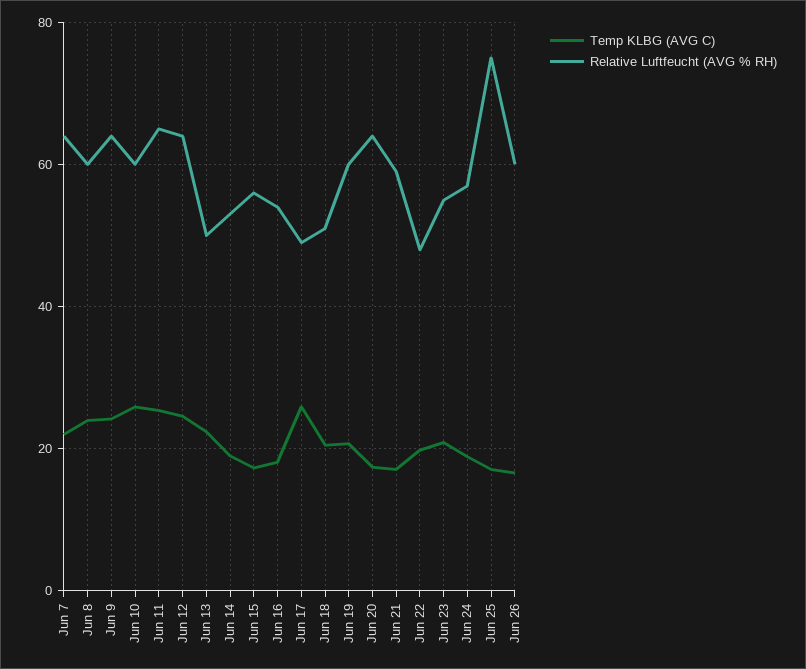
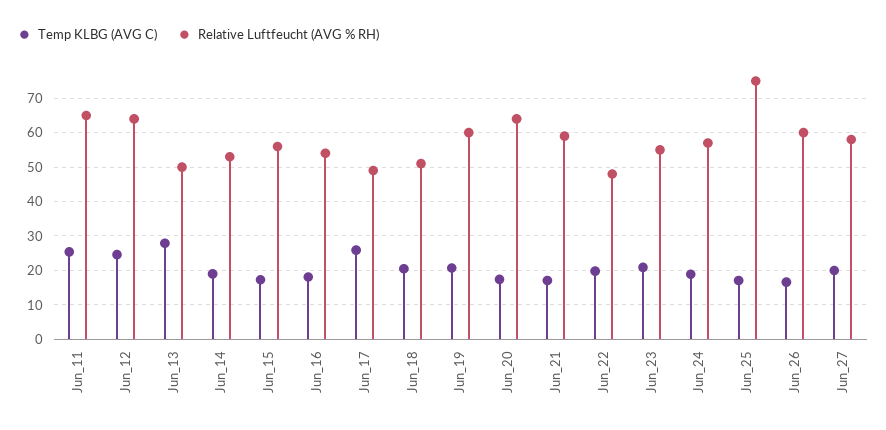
Temp KLBG (AVG C), Jun 7: 22 -> none
Relative Luftfeucht (AVG % RH), Jun 7: 64 -> none
Temp KLBG (AVG C), Jun 8: 24 -> none
Relative Luftfeucht (AVG % RH), Jun 8: 60 -> none
Temp KLBG (AVG C), Jun 9: 24 -> none
Relative Luftfeucht (AVG % RH), Jun 9: 64 -> none
Temp KLBG (AVG C), Jun 10: 26 -> none
Relative Luftfeucht (AVG % RH), Jun 10: 60 -> none
Temp KLBG (AVG C), Jun 13: 22 -> 28
Temp KLBG (AVG C), Jun_27: none -> 20
Relative Luftfeucht (AVG % RH), Jun_27: none -> 58

